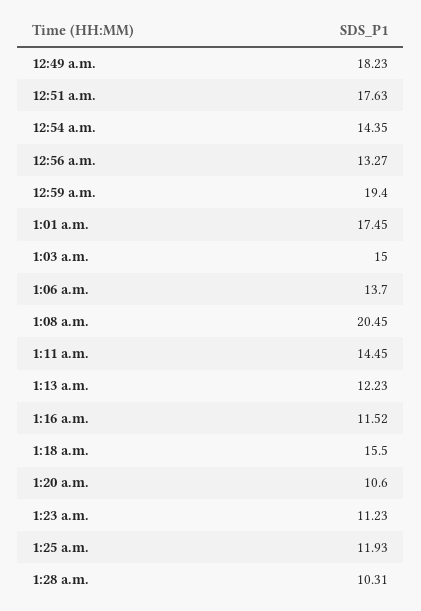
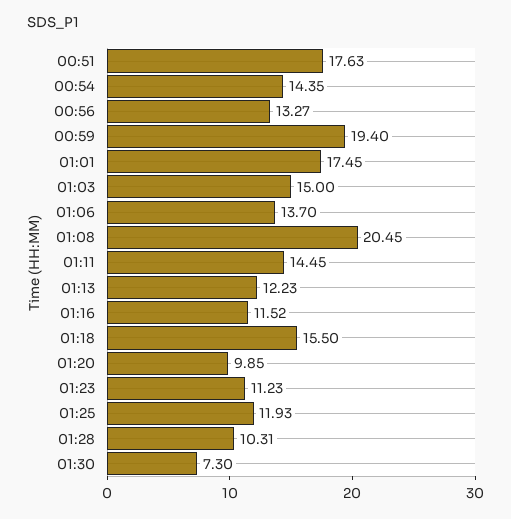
12:49 a.m.: 18.23 -> none
1:20 a.m.: 10.6 -> 9.85
01:30: none -> 7.3

